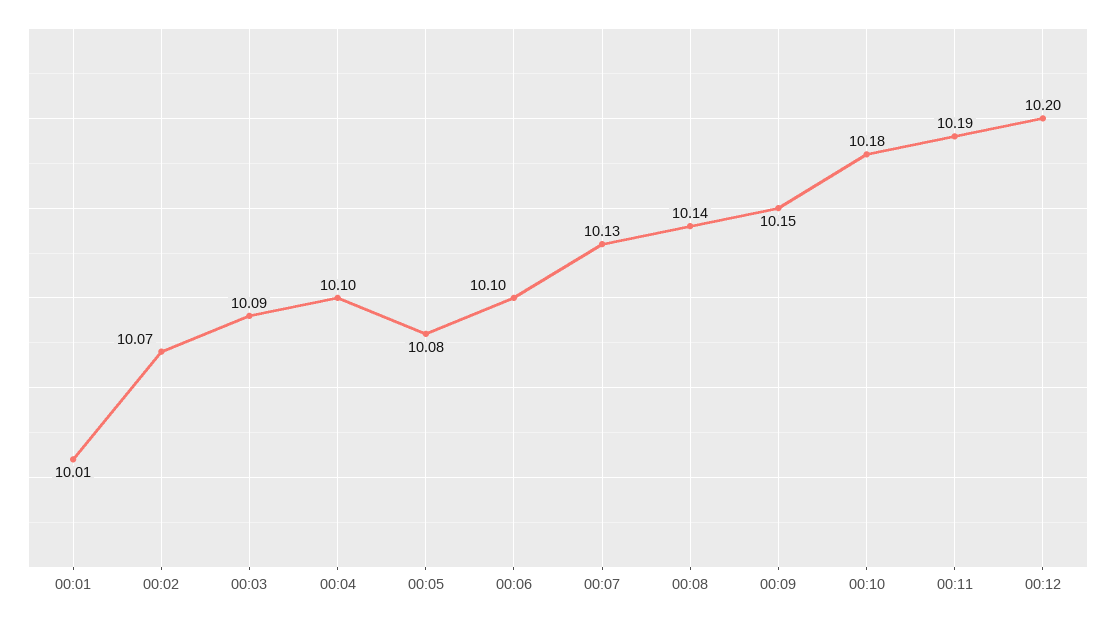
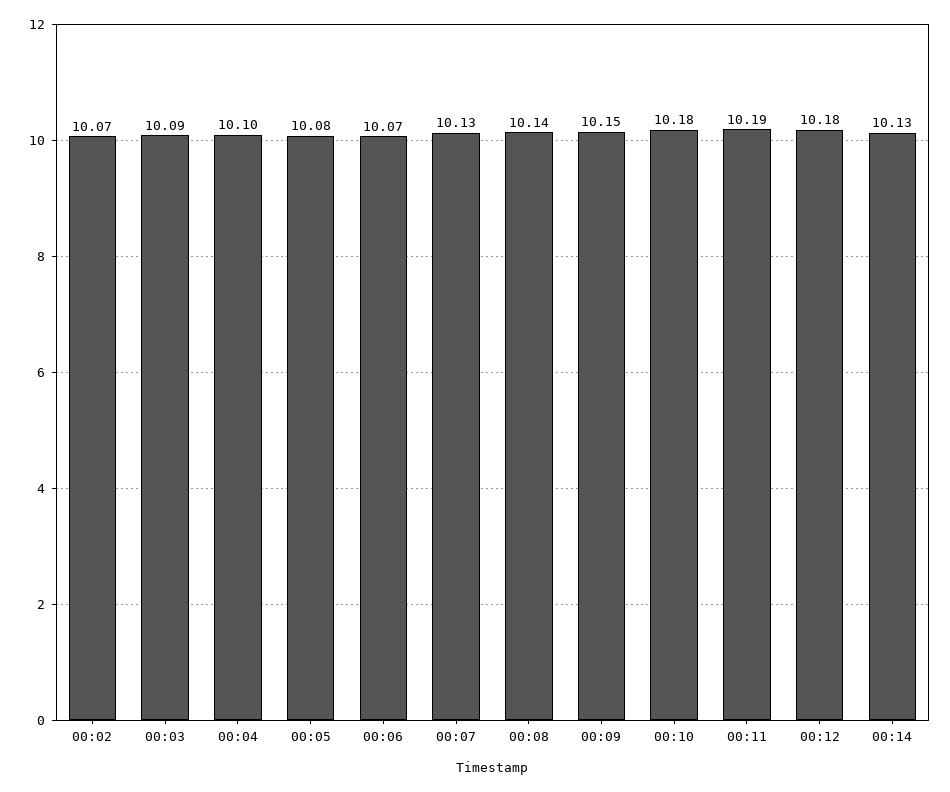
00:01: 10.01 -> none
00:06: 10.1 -> 10.07
00:12: 10.2 -> 10.18
00:14: none -> 10.13

